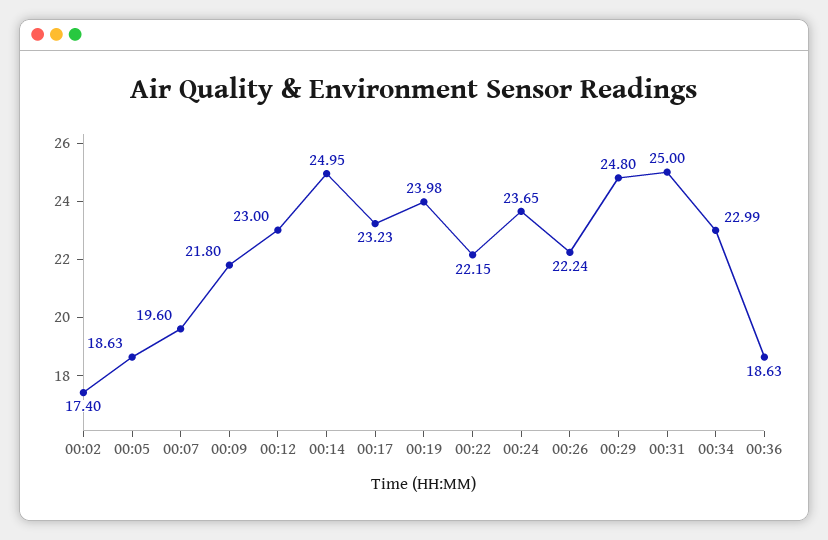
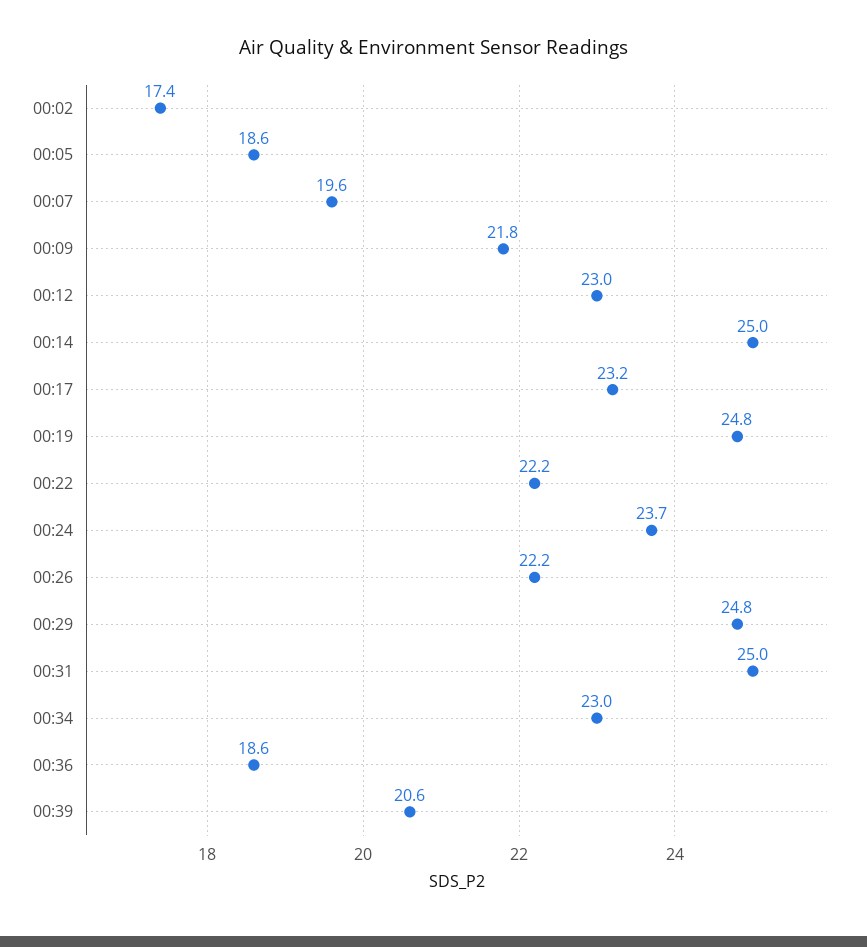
00:19: 23.98 -> 24.8
00:39: none -> 20.6

